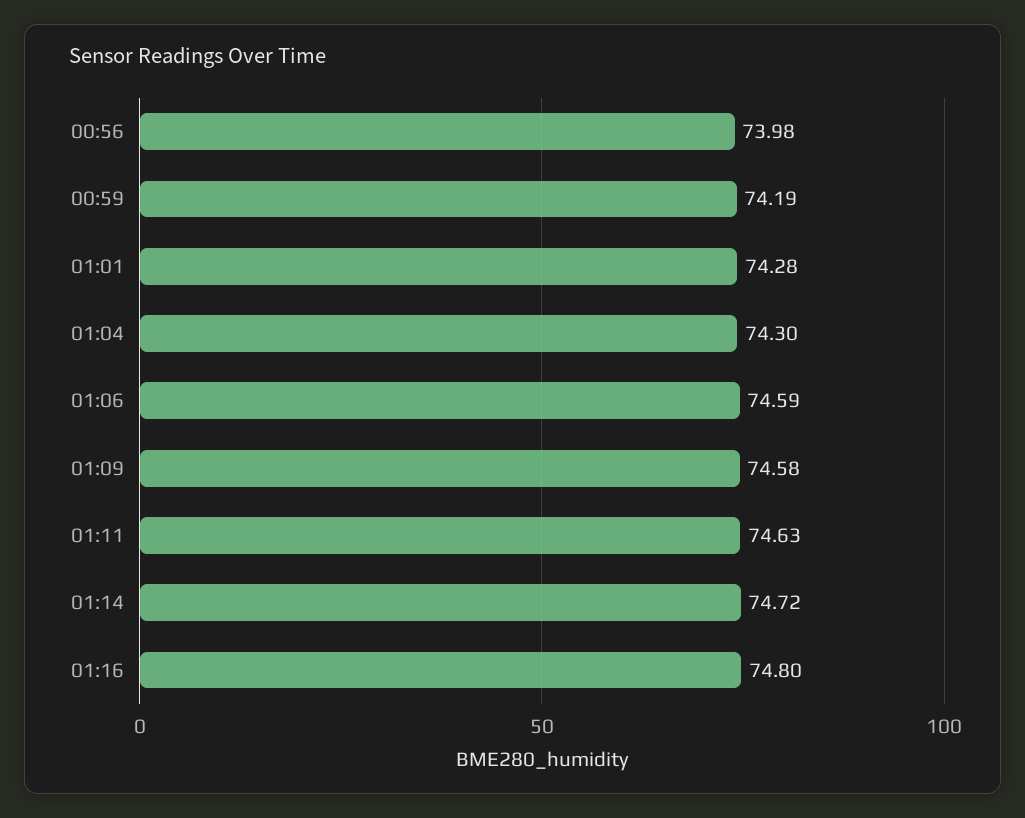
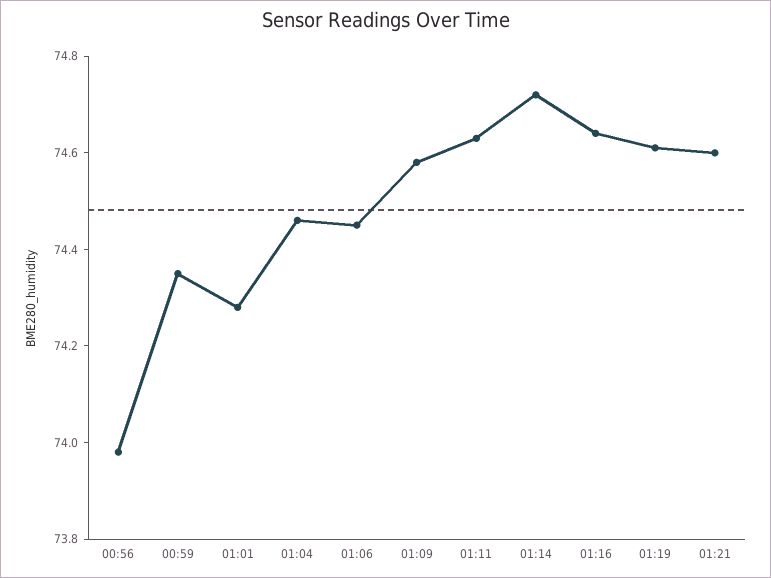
00:59: 74.19 -> 74.35
01:04: 74.3 -> 74.45
01:06: 74.59 -> 74.45
01:16: 74.8 -> 74.65
01:19: none -> 74.6
01:21: none -> 74.6

